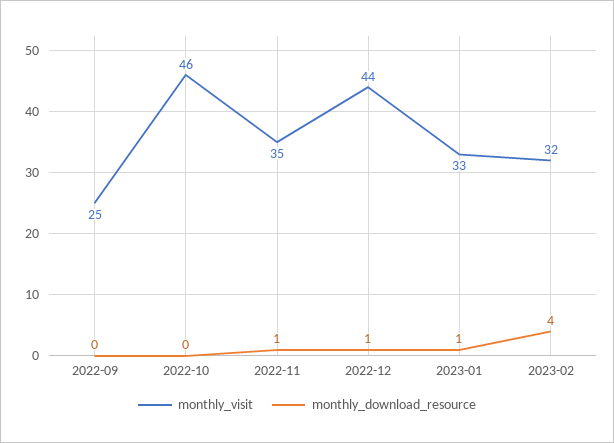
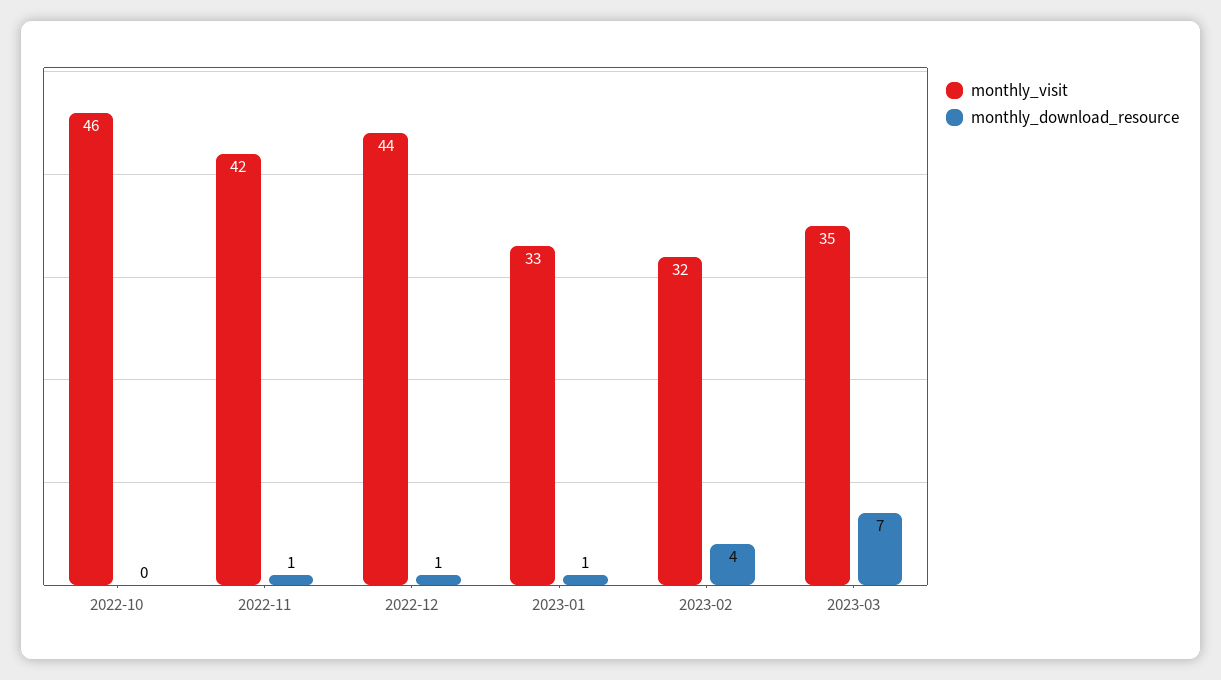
monthly_visit, 2022-09: 25 -> none
monthly_download_resource, 2022-09: 0 -> none
monthly_visit, 2022-11: 35 -> 42
monthly_visit, 2023-03: none -> 35
monthly_download_resource, 2023-03: none -> 7

